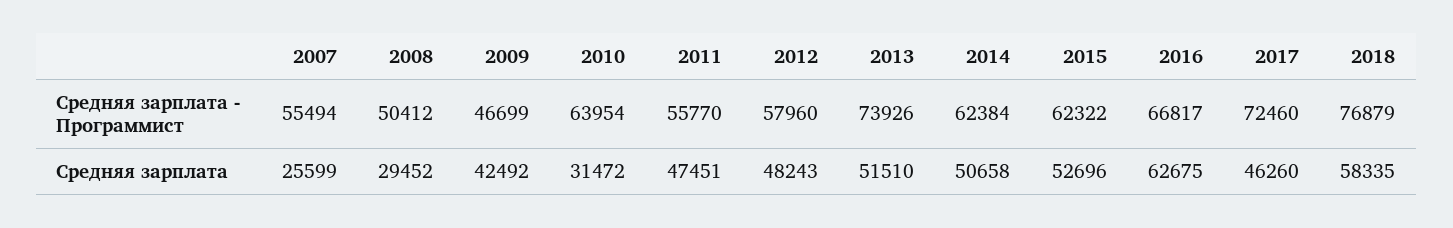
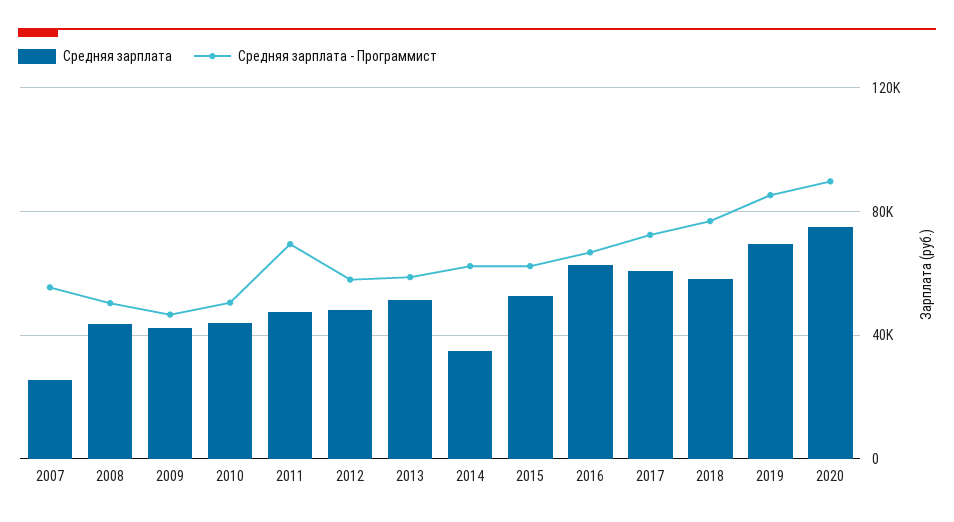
Средняя зарплата - Программист, 2010: 63954 -> 50000
Средняя зарплата - Программист, 2011: 55770 -> 70000
Средняя зарплата - Программист, 2013: 73926 -> 60000
Средняя зарплата, 2008: 29452 -> 45000
Средняя зарплата, 2010: 31472 -> 45000
Средняя зарплата, 2014: 50658 -> 35000
Средняя зарплата, 2017: 46260 -> 60000
Средняя зарплата, 2019: none -> 70000
Средняя зарплата - Программист, 2019: none -> 85000
Средняя зарплата, 2020: none -> 75000
Средняя зарплата - Программист, 2020: none -> 90000

